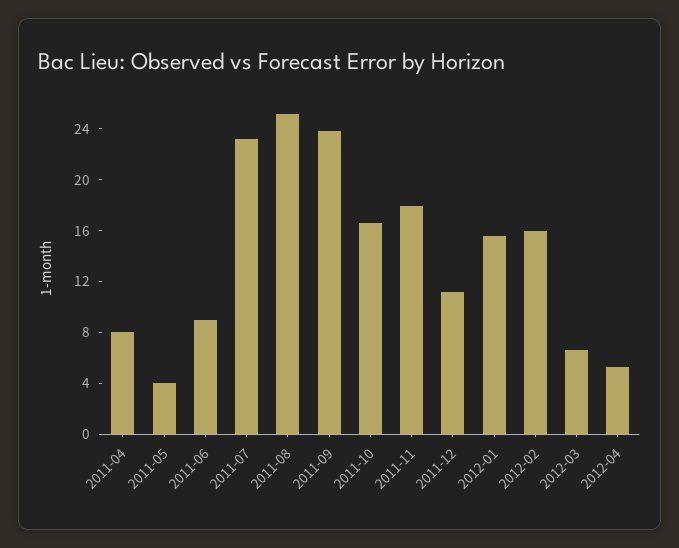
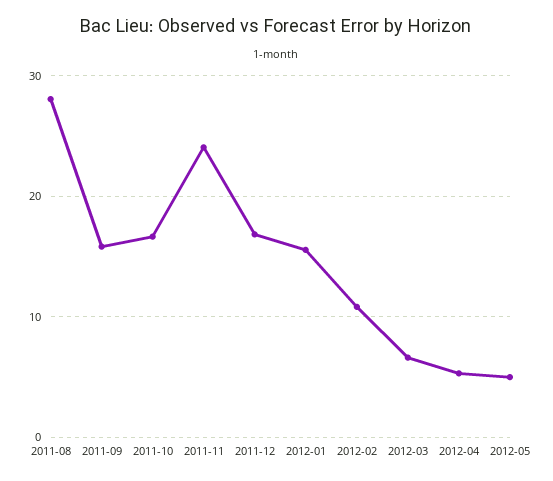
2011-04: 8 -> none
2011-05: 4 -> none
2011-06: 9 -> none
2011-07: 23 -> none
2011-08: 25 -> 28
2011-09: 24 -> 16
2011-11: 18 -> 24
2011-12: 11 -> 17
2012-02: 16 -> 11
2012-05: none -> 5

